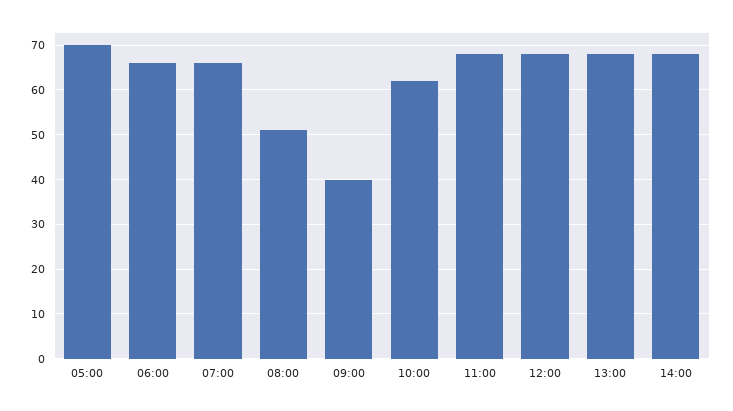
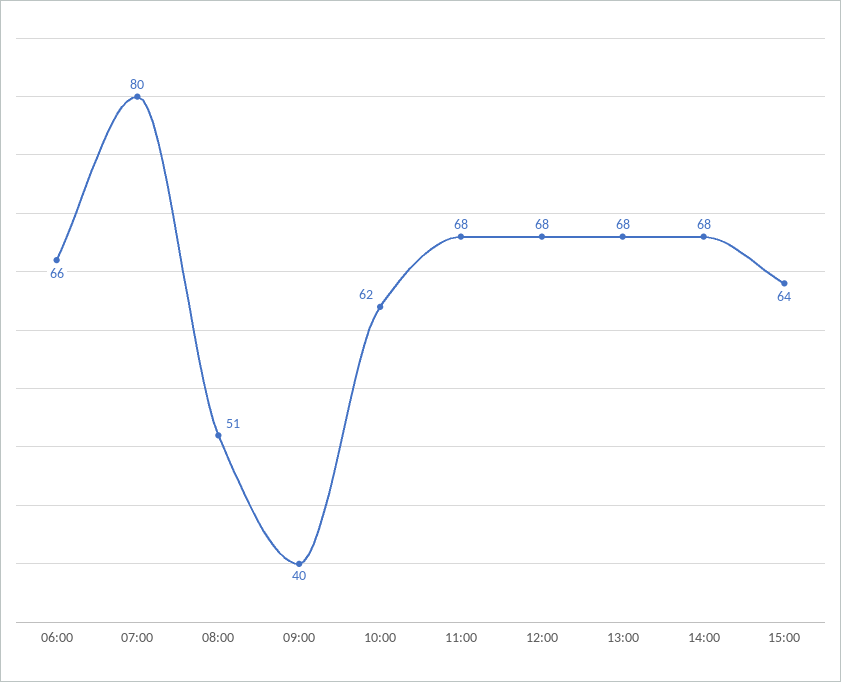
05:00: 70 -> none
07:00: 65 -> 80
15:00: none -> 64

